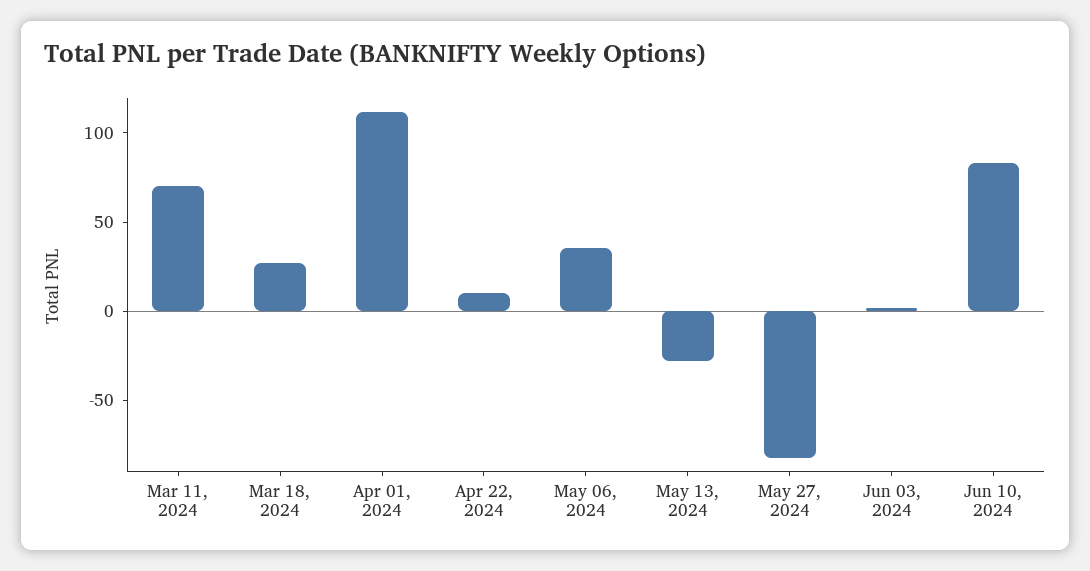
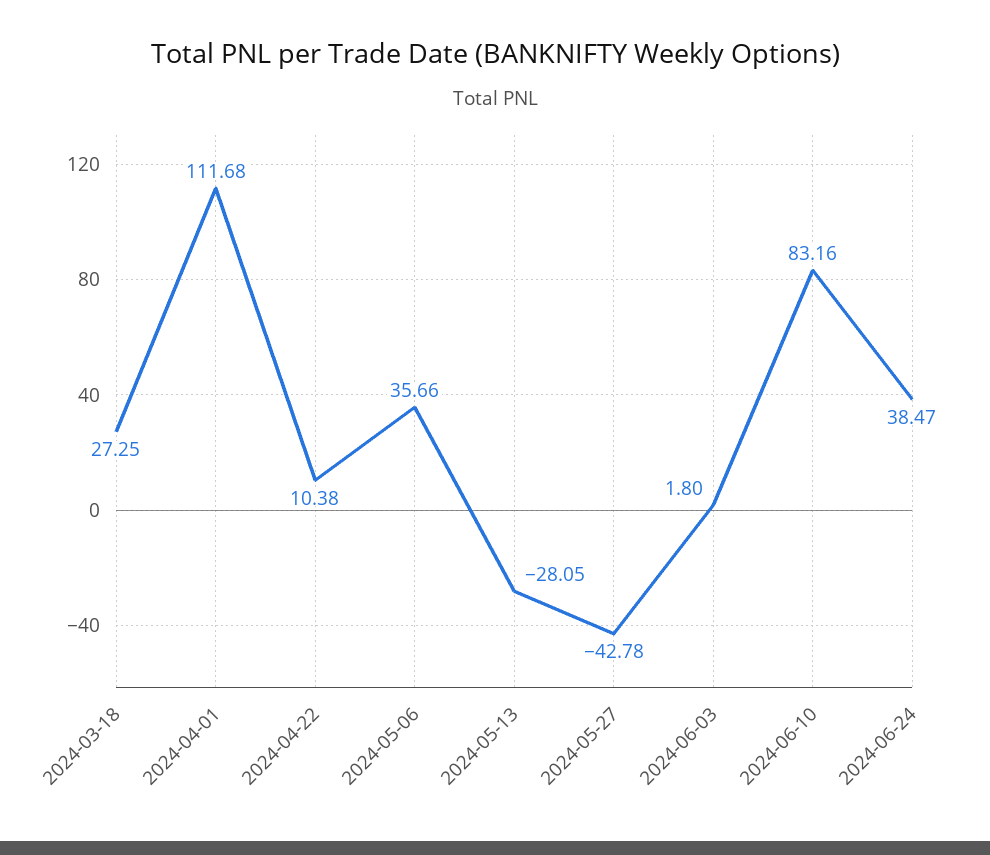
Mar 11, 2024: 70 -> none
May 27, 2024: -80 -> -42.78
2024-06-24: none -> 38.47

